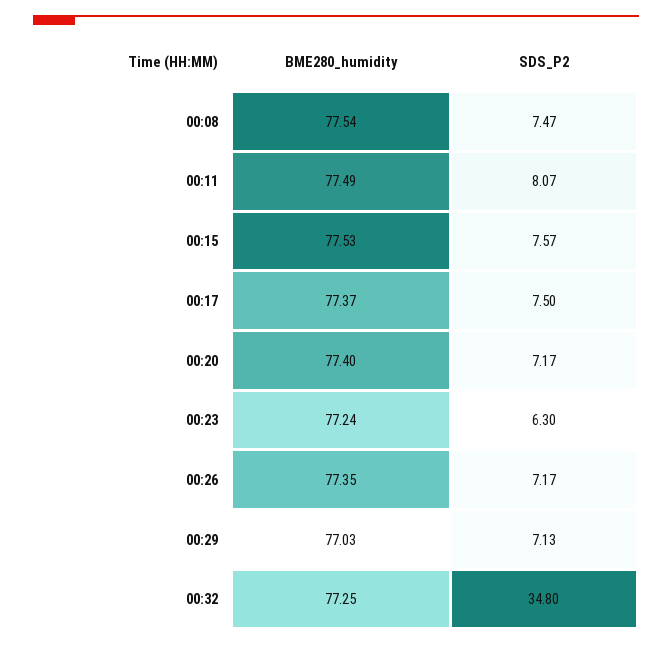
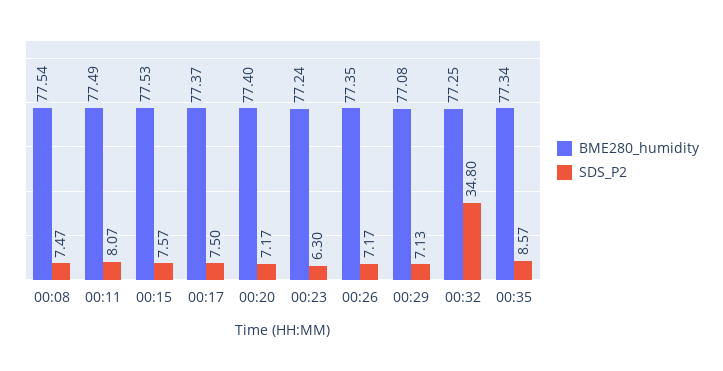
BME280_humidity, 00:29: 77.03 -> 77.08
BME280_humidity, 00:35: none -> 77.34
SDS_P2, 00:35: none -> 8.57

